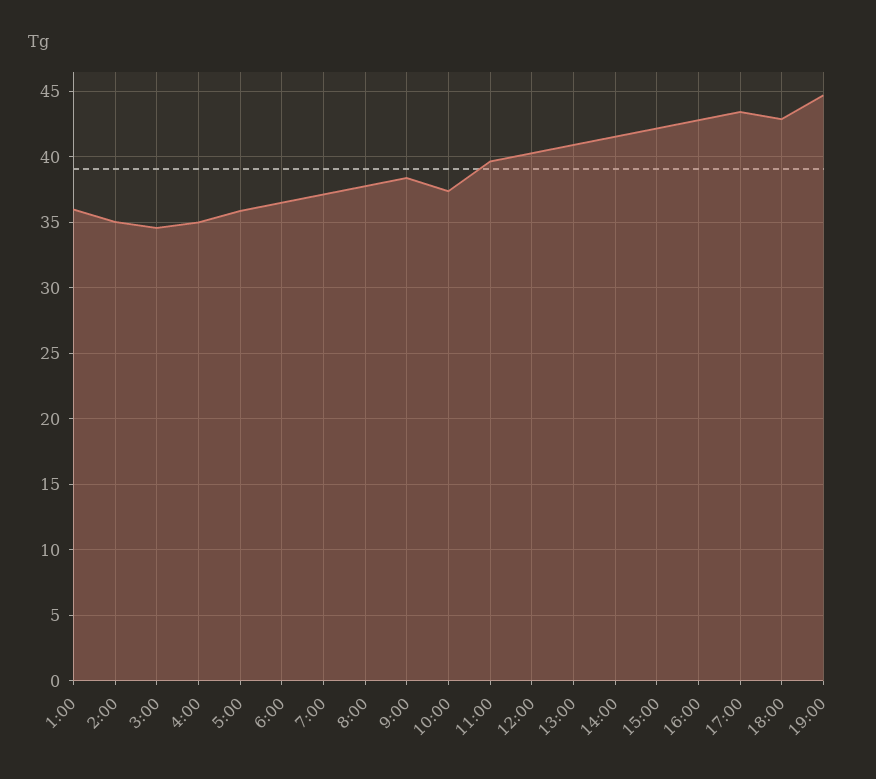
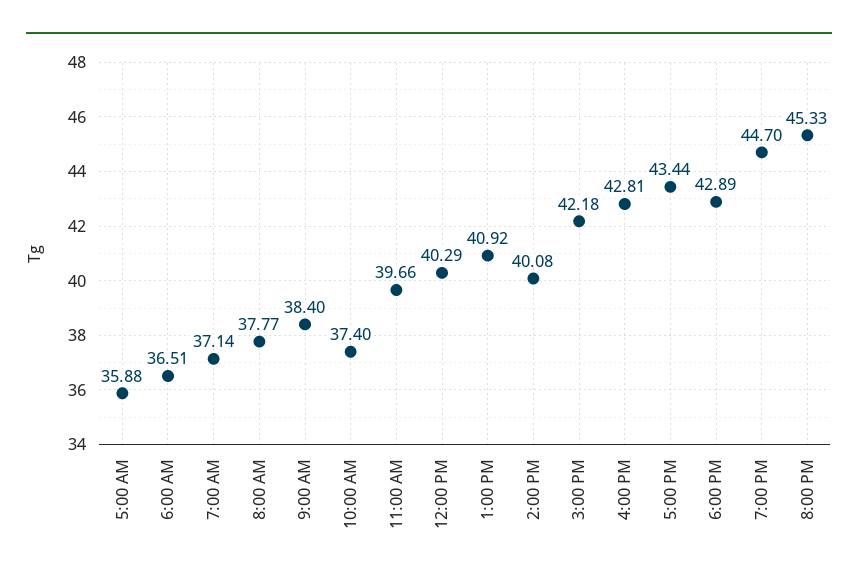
1:00: 36 -> none
2:00: 35 -> none
3:00: 34.5 -> none
4:00: 35 -> none
14:00: 41.5 -> 40.08
8:00 PM: none -> 45.33

